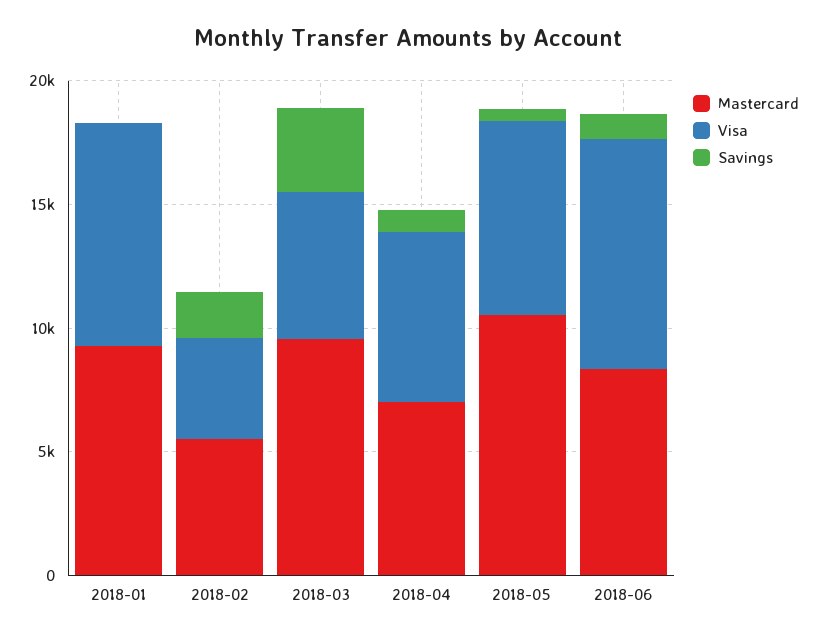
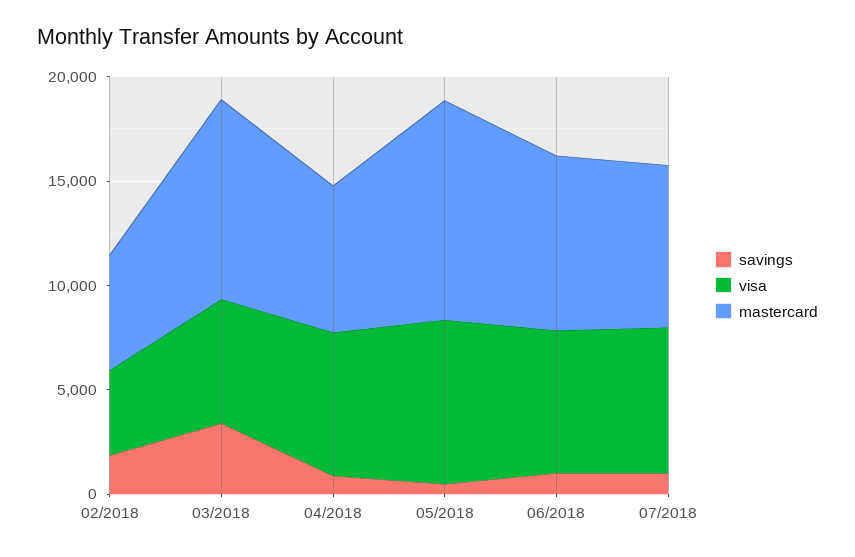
Mastercard, 2018-01: 9000 -> none
Visa, 2018-01: 9000 -> none
Savings, 2018-01: 0 -> none
Visa, 2018-06: 9000 -> 7000
Savings, 07/2018: none -> 1000
Visa, 07/2018: none -> 7000
Mastercard, 07/2018: none -> 8000

